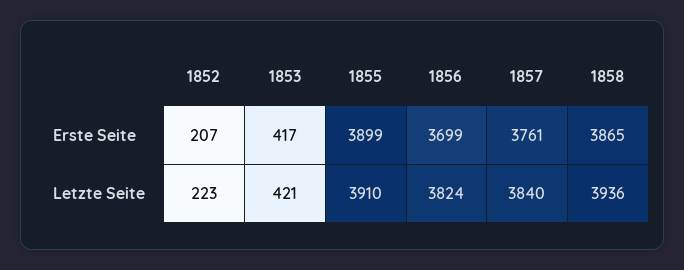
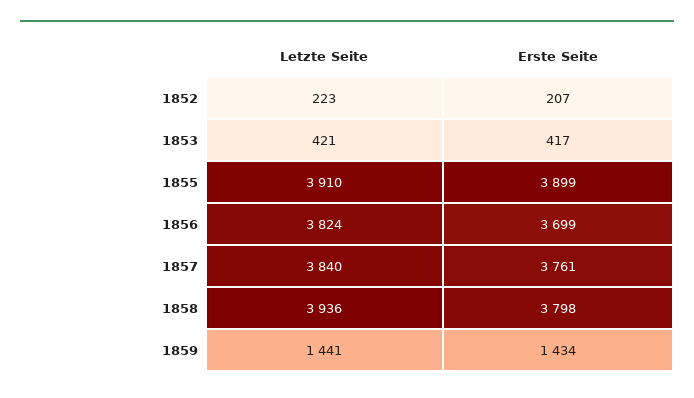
1858, Erste Seite: 3865 -> 3798
1859, Letzte Seite: none -> 1441
1859, Erste Seite: none -> 1434

